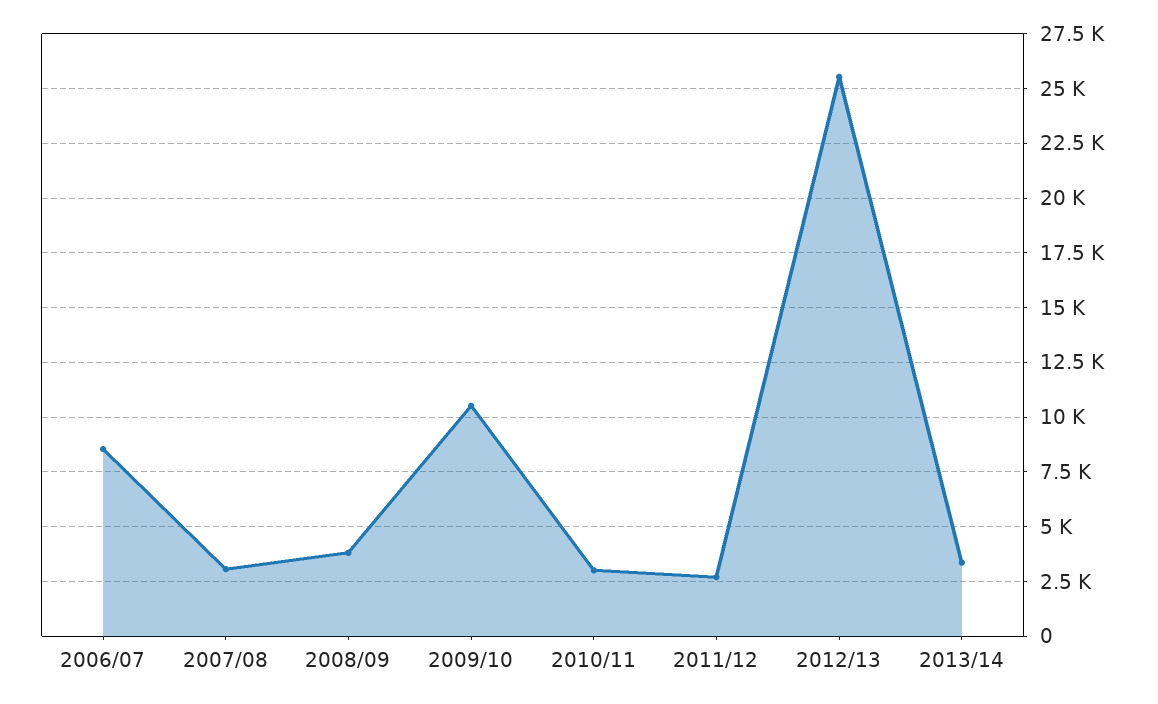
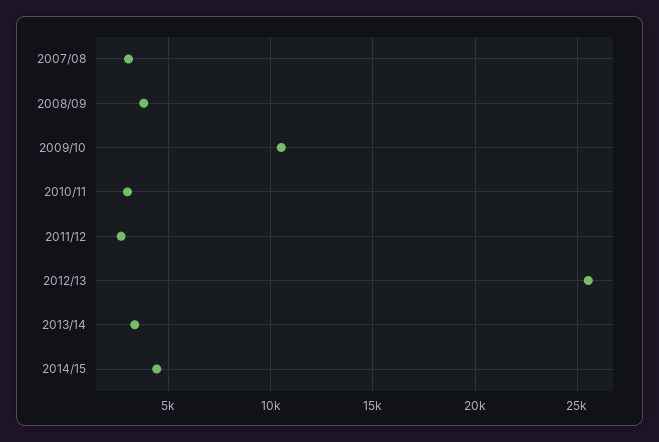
2006/07: 8500 -> none
2014/15: none -> 4500

